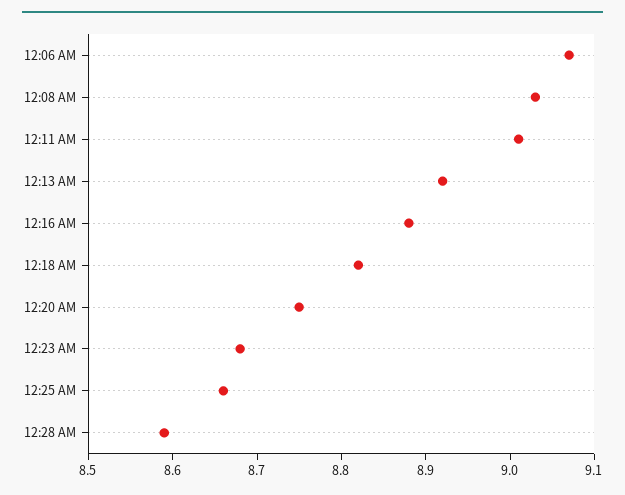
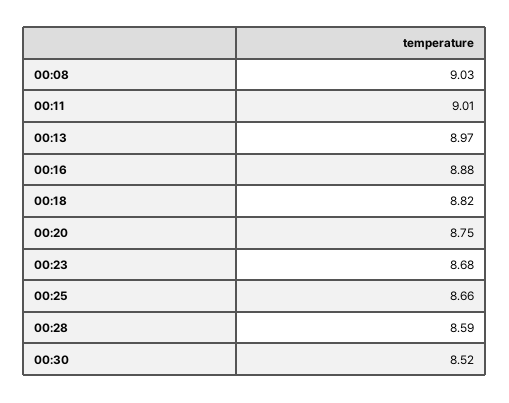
12:06 AM: 9.07 -> none
12:13 AM: 8.92 -> 8.97
00:30: none -> 8.52

